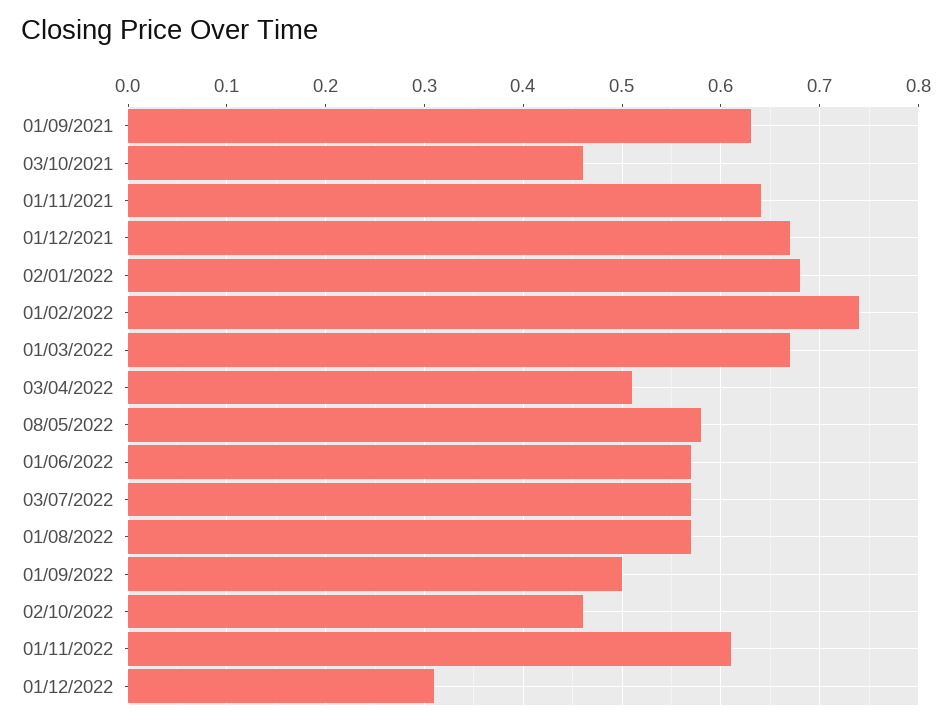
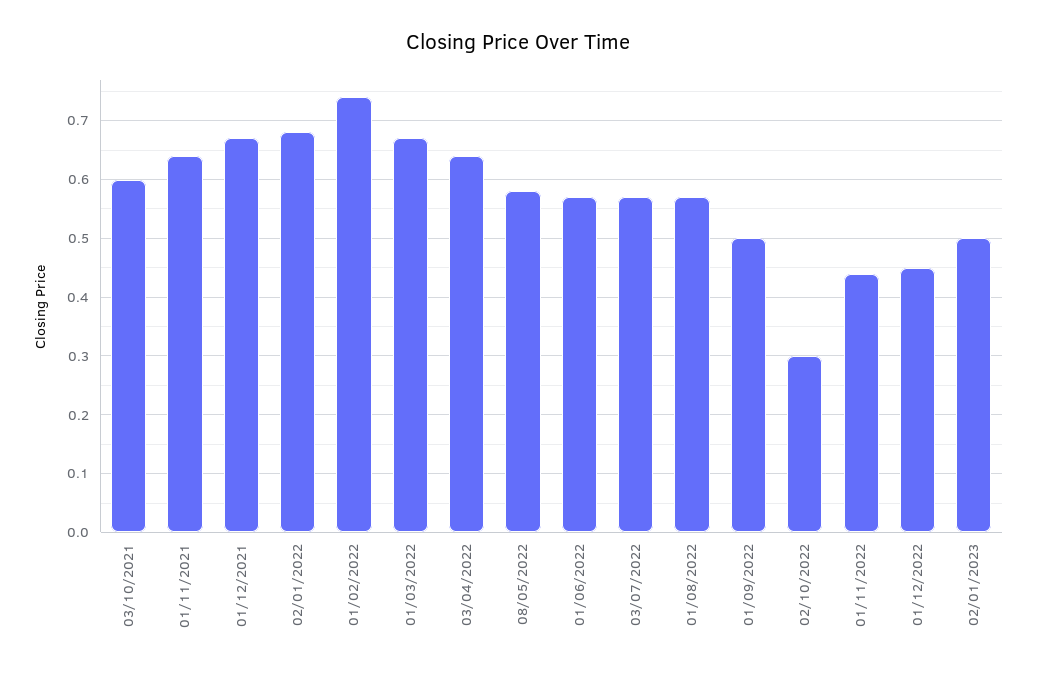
01/09/2021: 0.63 -> none
03/10/2021: 0.46 -> 0.6
03/04/2022: 0.51 -> 0.65
02/10/2022: 0.46 -> 0.3
01/11/2022: 0.61 -> 0.45
01/12/2022: 0.31 -> 0.45
02/01/2023: none -> 0.5

